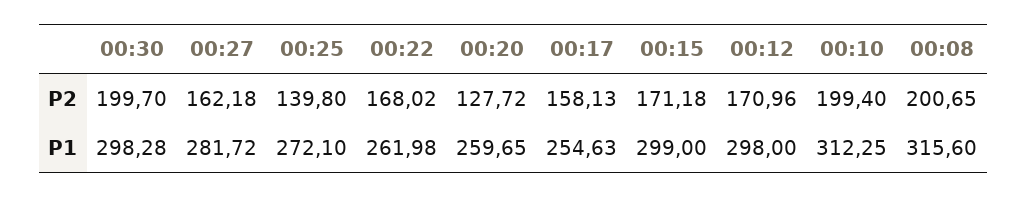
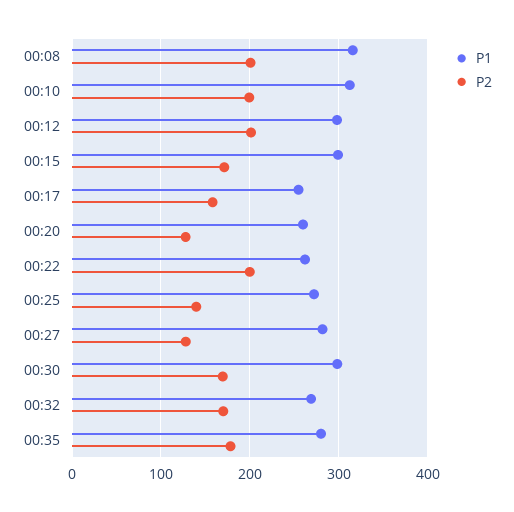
P2, 00:30: 199.7 -> 170
P2, 00:27: 162.18 -> 130
P2, 00:22: 168.02 -> 200
P2, 00:12: 170.96 -> 200
P1, 00:32: none -> 270
P2, 00:32: none -> 170
P1, 00:35: none -> 280
P2, 00:35: none -> 180

